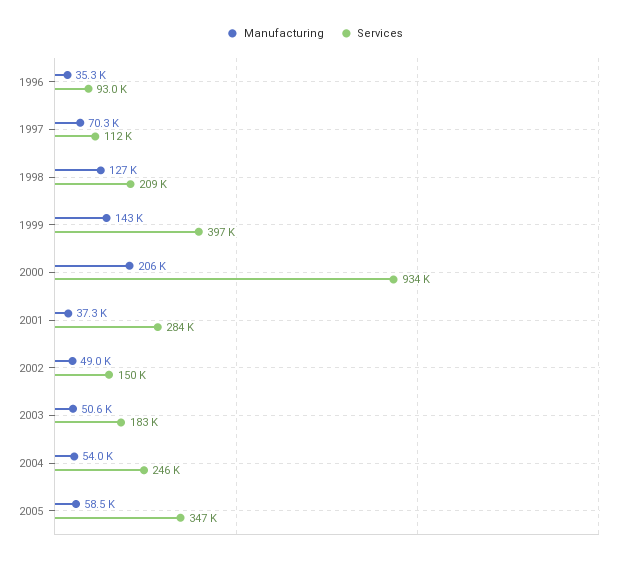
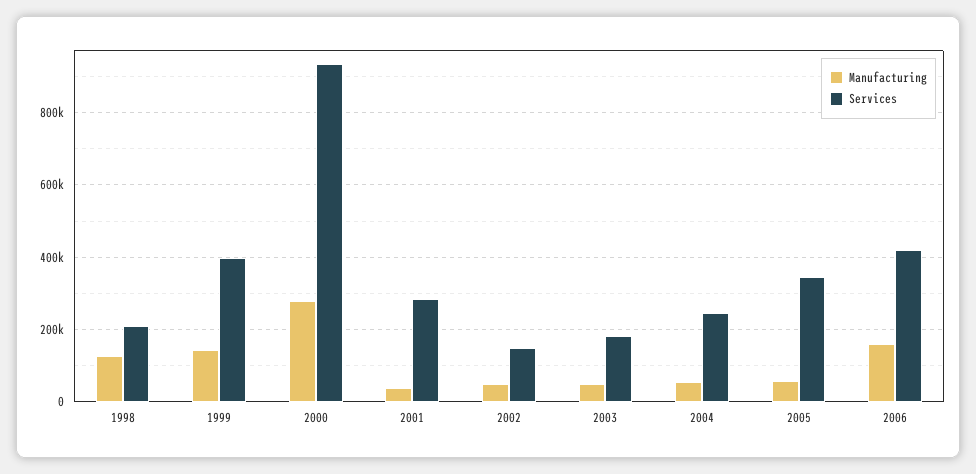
Manufacturing, 1996: 35300 -> none
Services, 1996: 93000 -> none
Manufacturing, 1997: 70300 -> none
Services, 1997: 112000 -> none
Manufacturing, 2000: 206000 -> 280000
Manufacturing, 2006: none -> 160000
Services, 2006: none -> 420000

